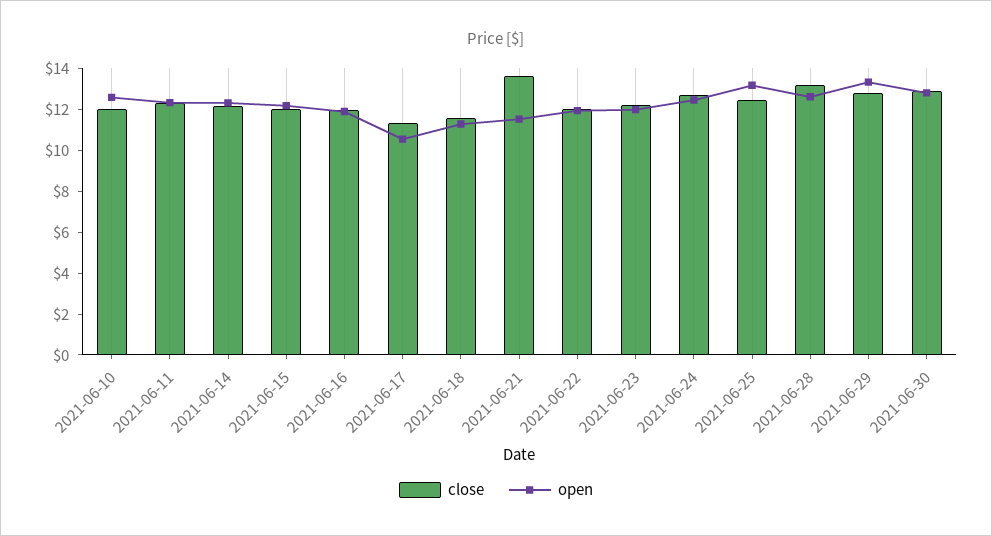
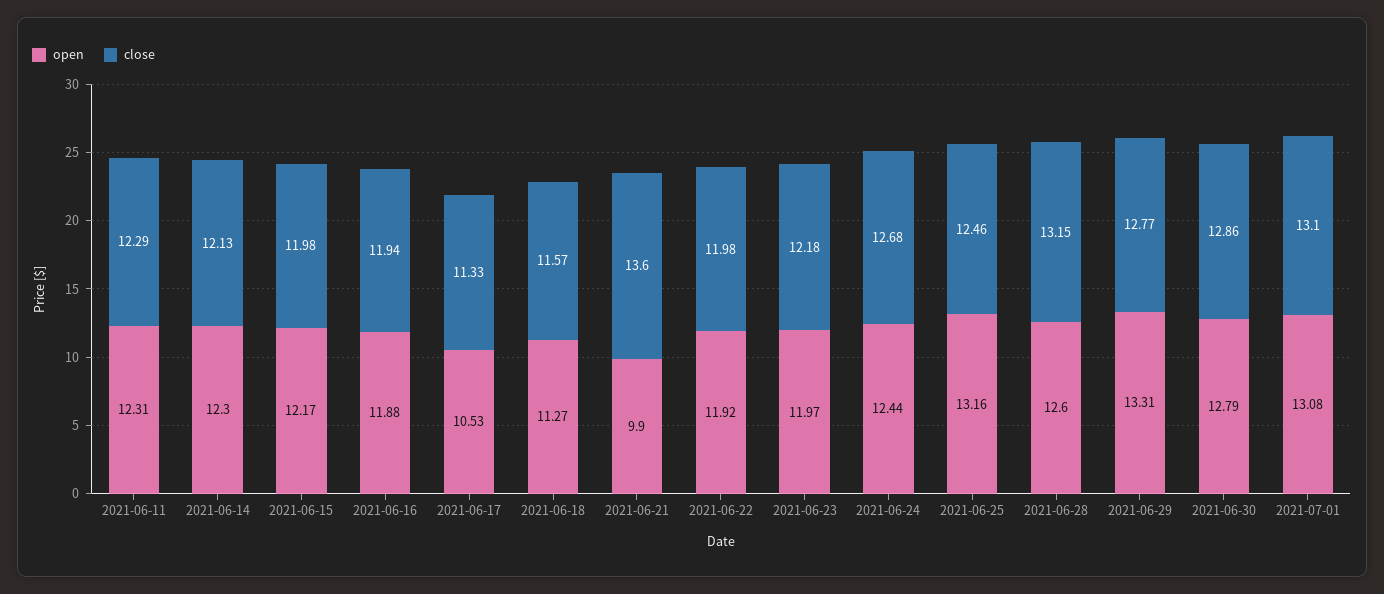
close, 2021-06-10: 12 -> none
open, 2021-06-10: 12.5 -> none
open, 2021-06-21: 11.5 -> 9.9
open, 2021-07-01: none -> 13.08
close, 2021-07-01: none -> 13.1

